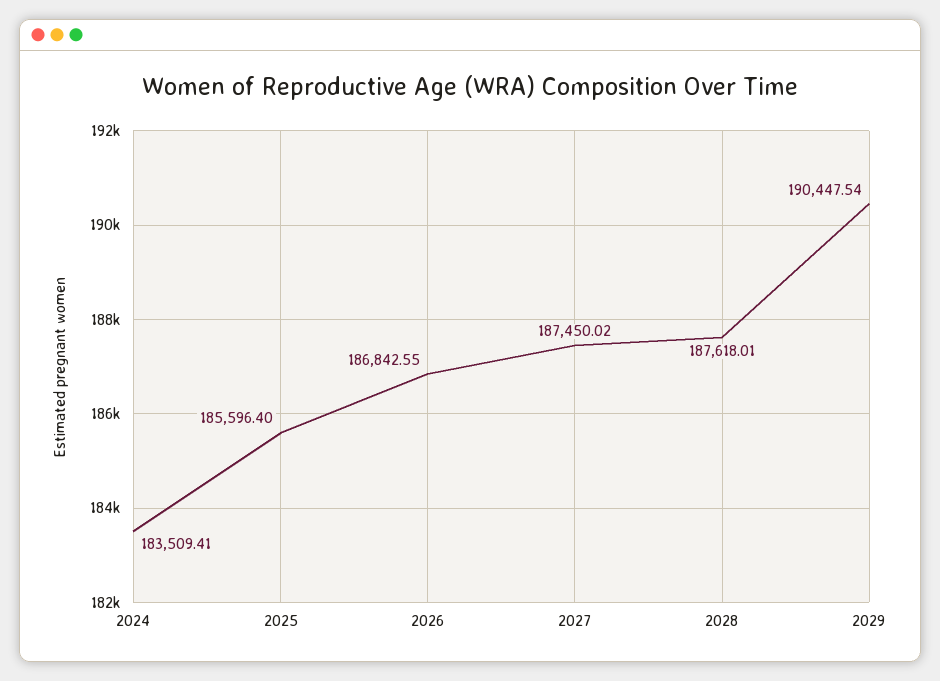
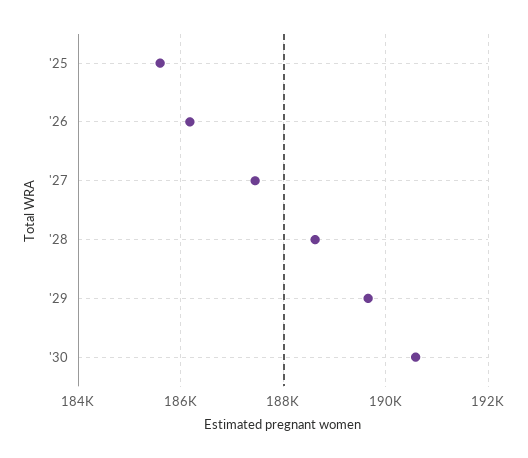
2024: 183509.41 -> none
2026: 186842.55 -> 186200
2028: 187618.01 -> 188600
2029: 190447.54 -> 189600
'30: none -> 190600

